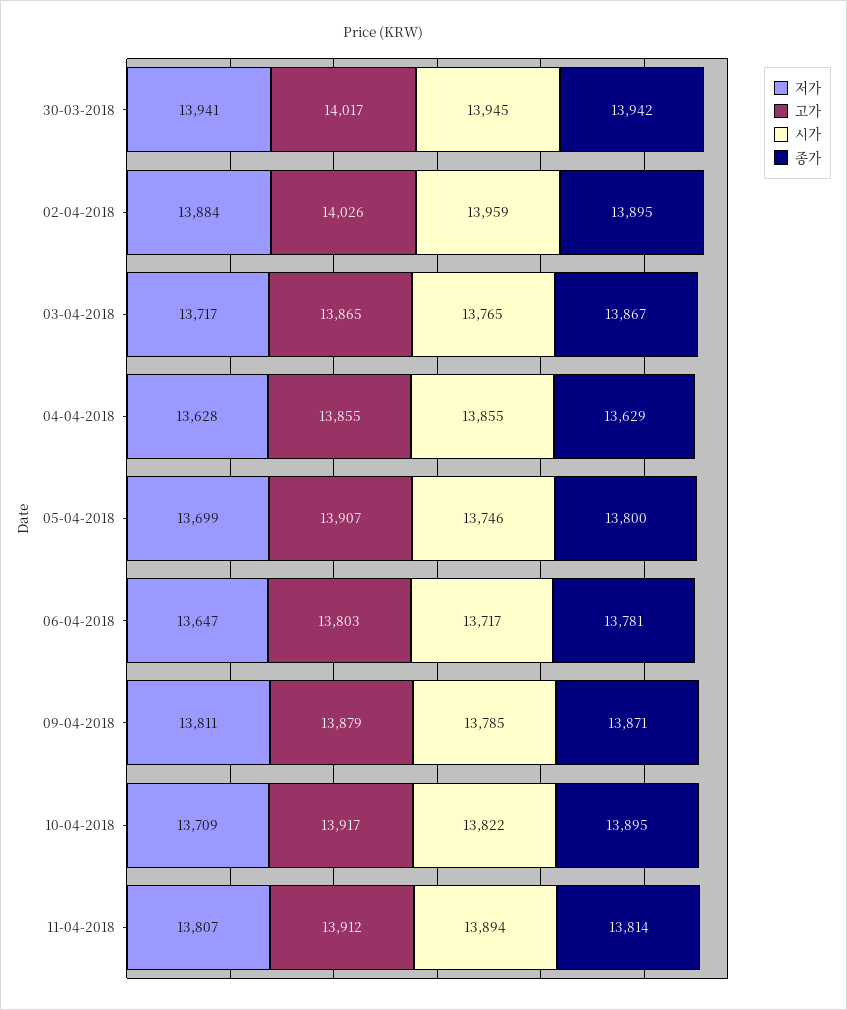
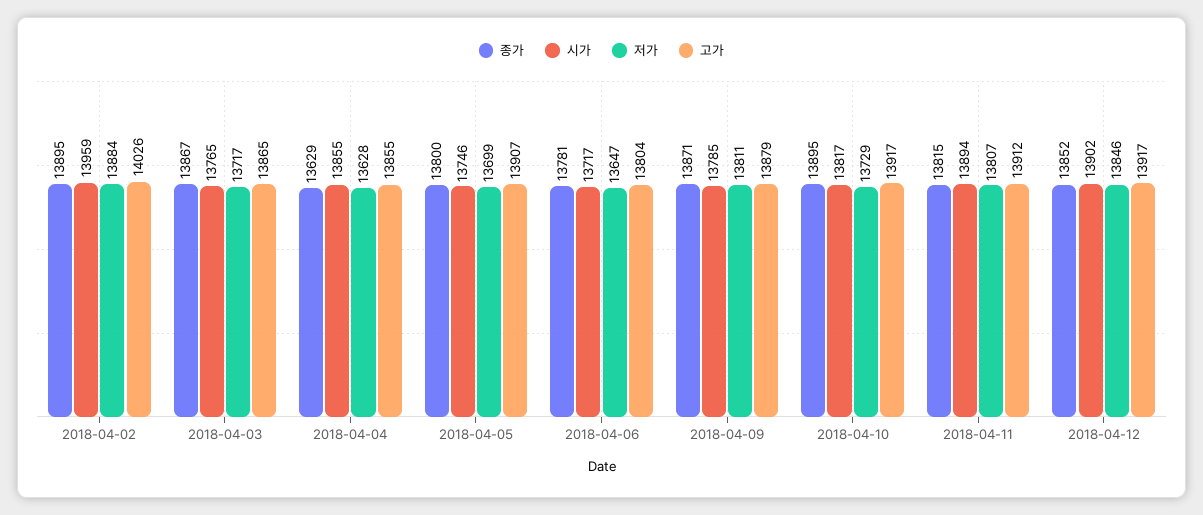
저가, 30-03-2018: 13941 -> none
고가, 30-03-2018: 14017 -> none
시가, 30-03-2018: 13945 -> none
종가, 30-03-2018: 13942 -> none
고가, 06-04-2018: 13803 -> 13804
저가, 10-04-2018: 13709 -> 13729
시가, 10-04-2018: 13822 -> 13817
종가, 11-04-2018: 13814 -> 13815
종가, 2018-04-12: none -> 13852
시가, 2018-04-12: none -> 13902
저가, 2018-04-12: none -> 13846
고가, 2018-04-12: none -> 13917

